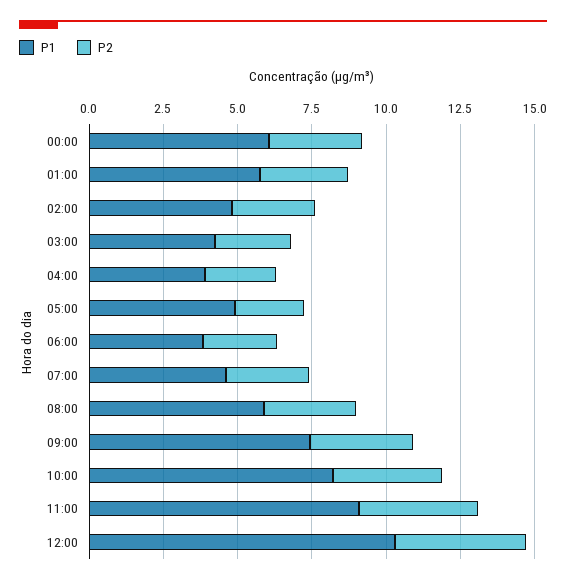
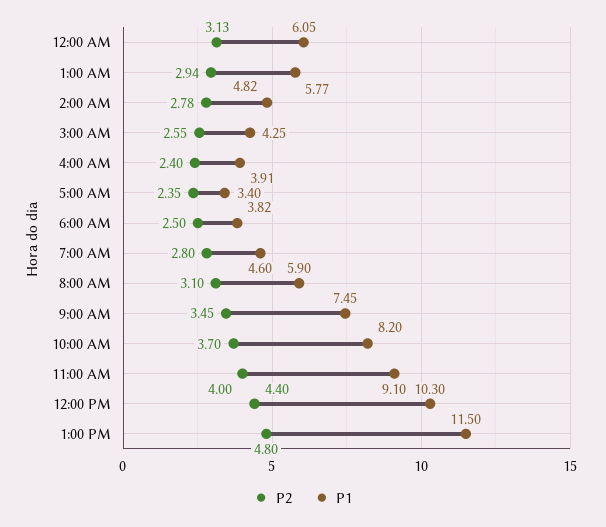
P1, 05:00: 5 -> 3.4
P2, 1:00 PM: none -> 4.8
P1, 1:00 PM: none -> 11.5

